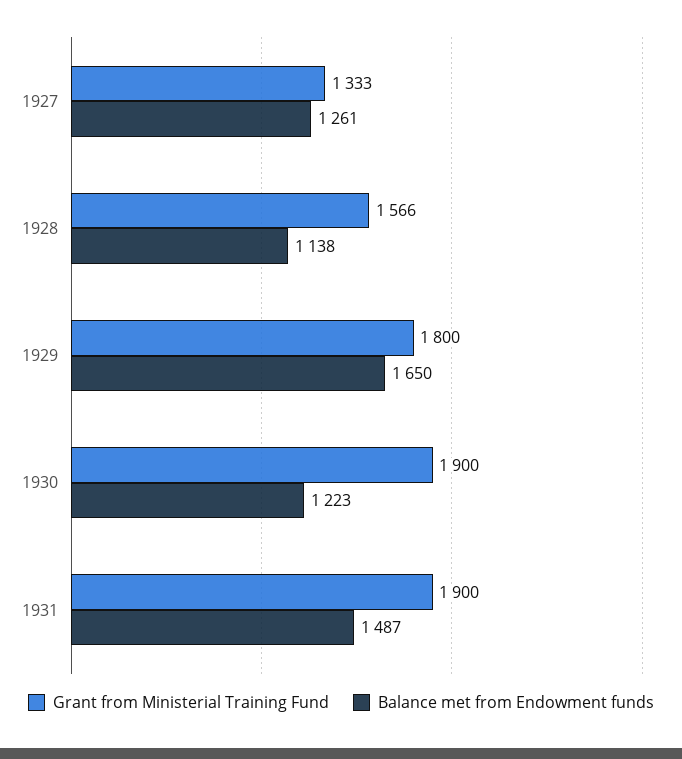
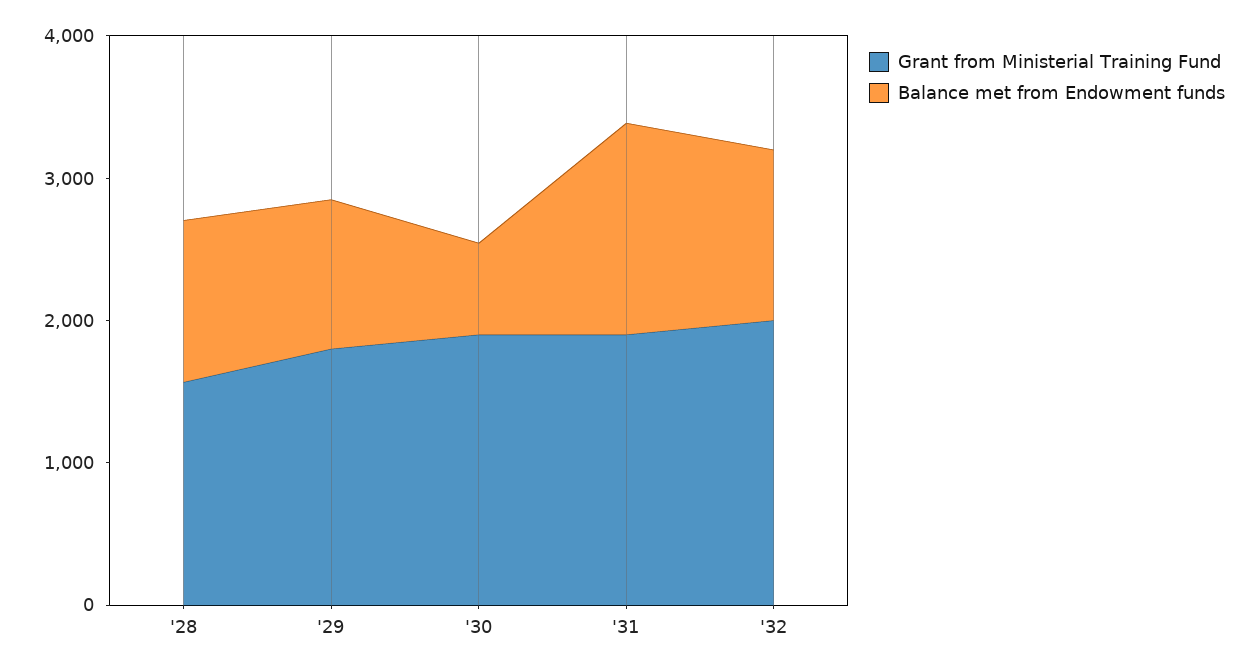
Grant from Ministerial Training Fund, 1927: 1333 -> none
Balance met from Endowment funds, 1927: 1261 -> none
Balance met from Endowment funds, 1929: 1650 -> 1000
Balance met from Endowment funds, 1930: 1223 -> 600
Grant from Ministerial Training Fund, '32: none -> 2000
Balance met from Endowment funds, '32: none -> 1200

